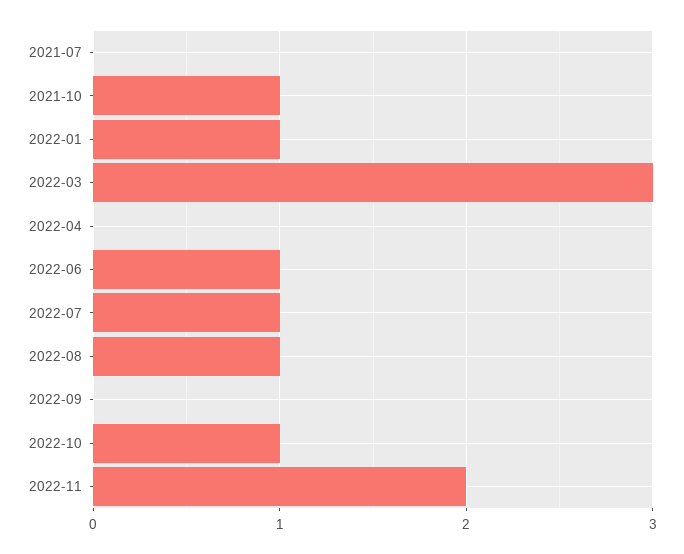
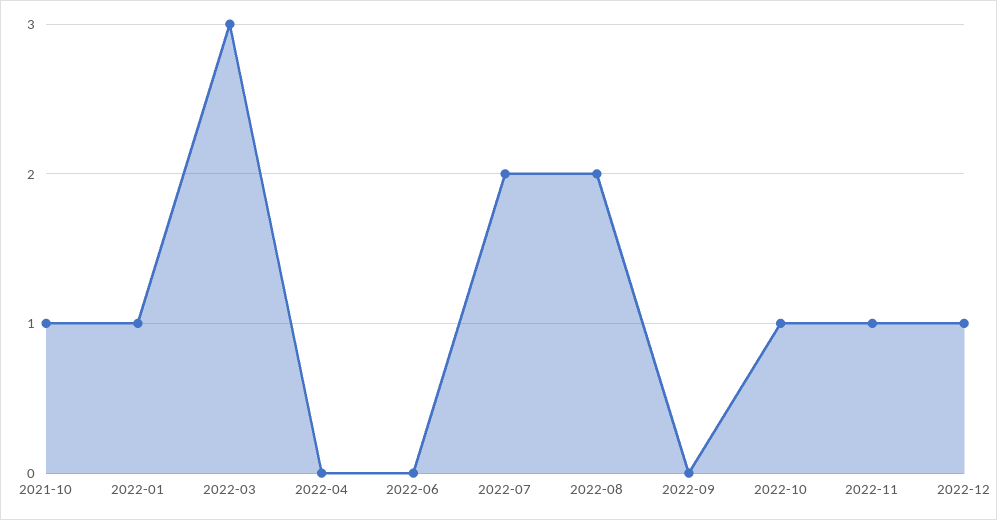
2021-07: 0 -> none
2022-06: 1 -> 0
2022-07: 1 -> 2
2022-08: 1 -> 2
2022-11: 2 -> 1
2022-12: none -> 1

